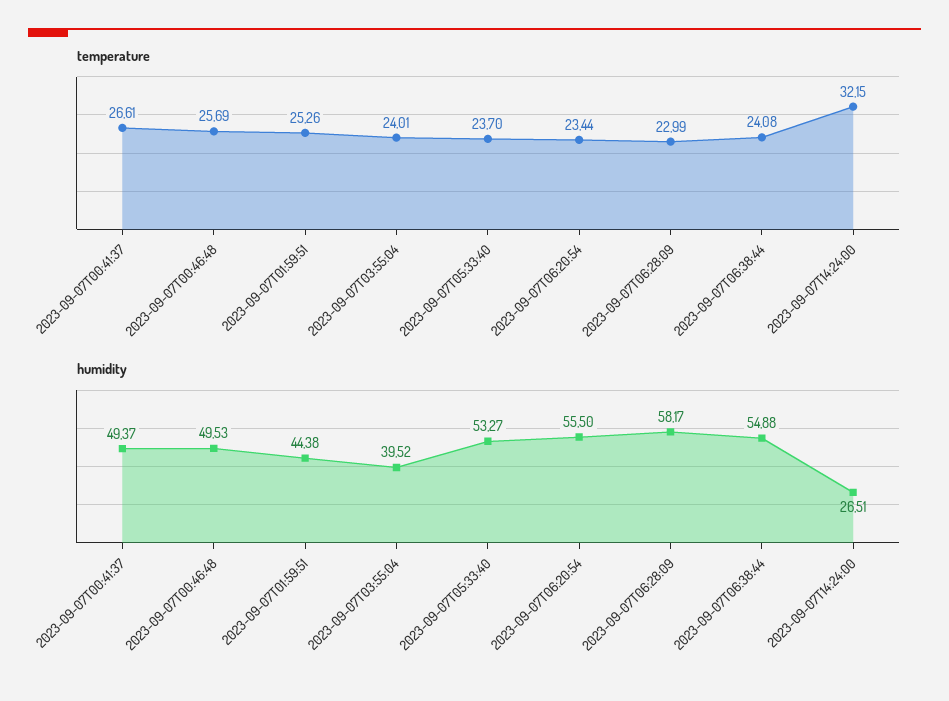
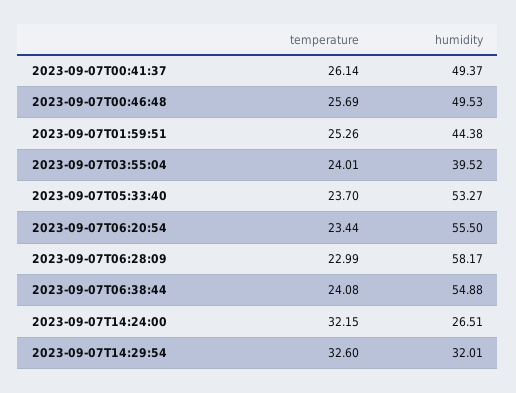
temperature, 2023-09-07T00:41:37: 26.61 -> 26.14
temperature, 2023-09-07T14:29:54: none -> 32.6
humidity, 2023-09-07T14:29:54: none -> 32.01

